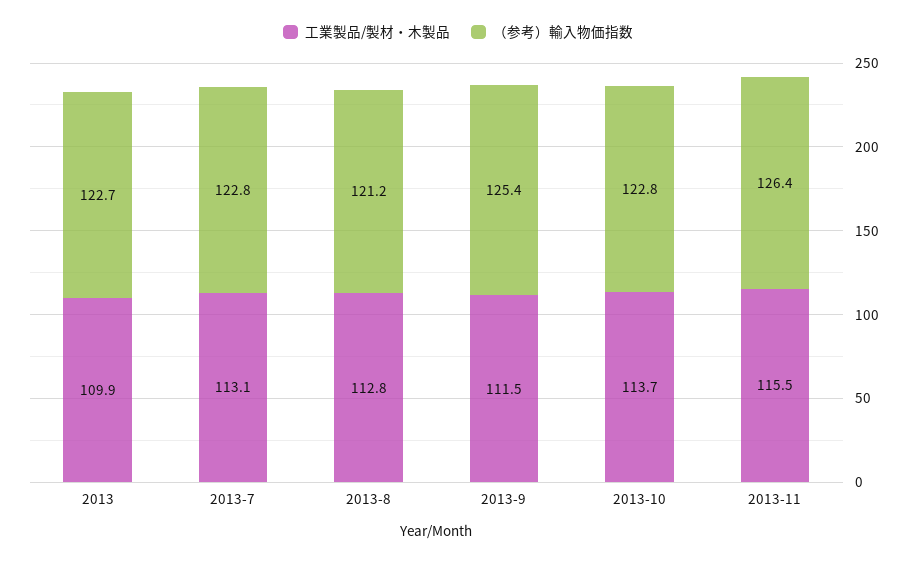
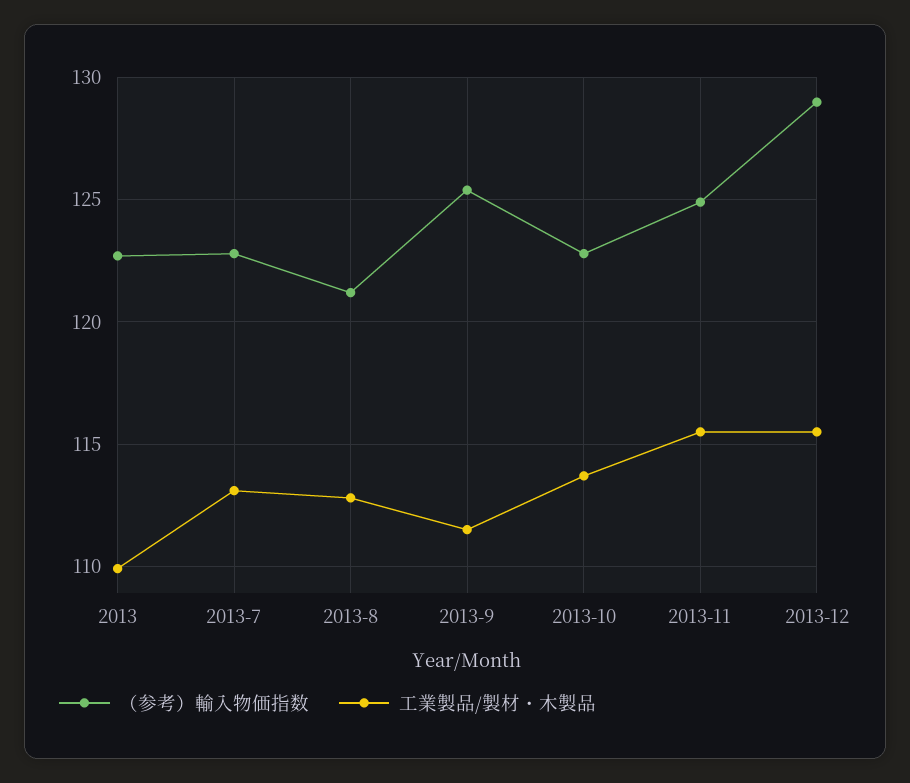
（参考）輸入物価指数, 2013-11: 126.4 -> 125
（参考）輸入物価指数, 2013-12: none -> 129
工業製品/製材・木製品, 2013-12: none -> 115.5

